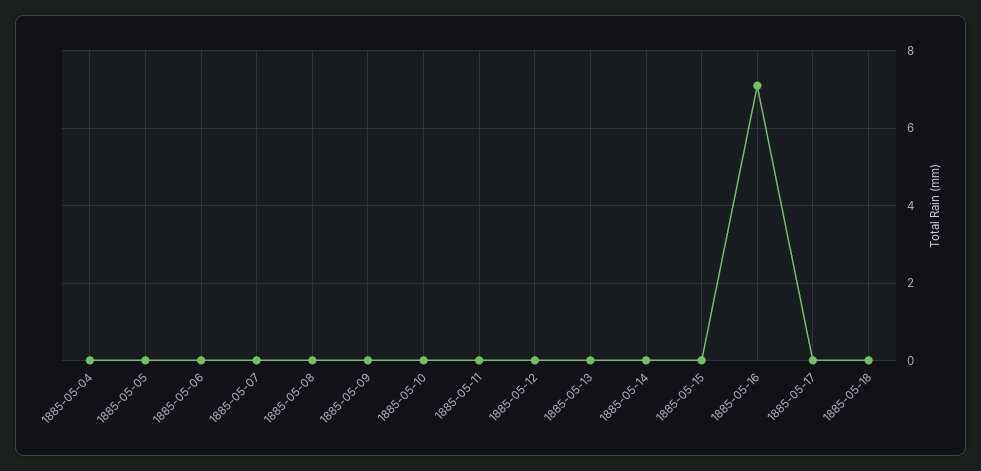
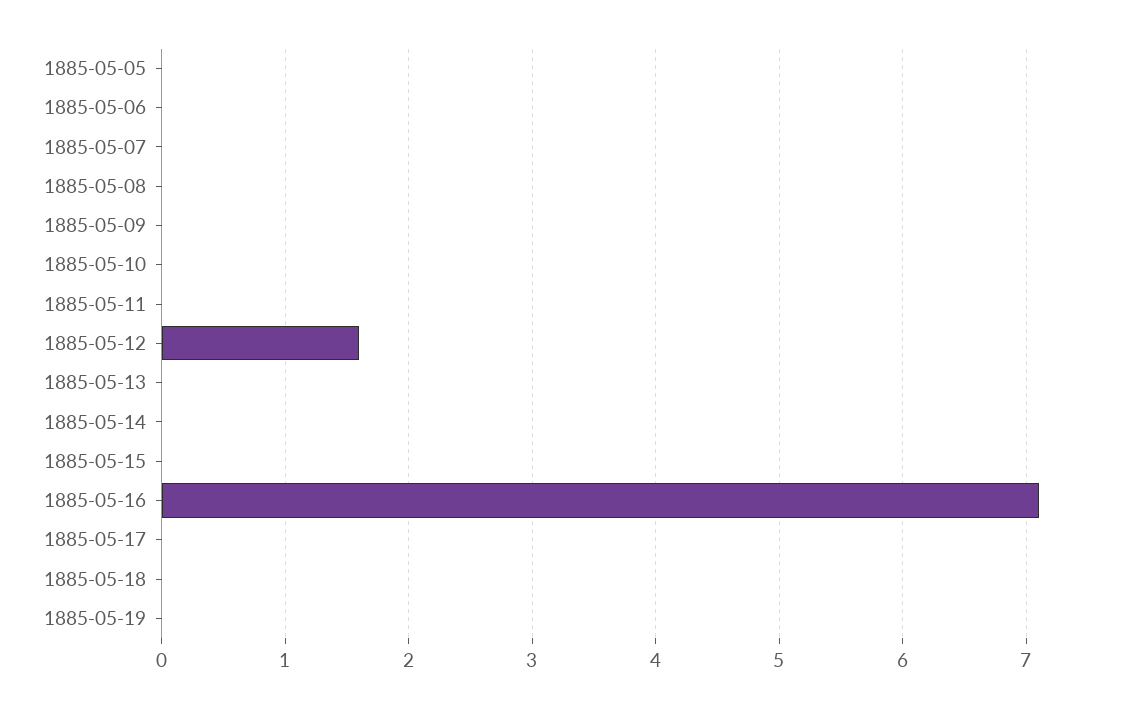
1885-05-04: 0 -> none
1885-05-12: 0 -> 1.6
1885-05-19: none -> 0

